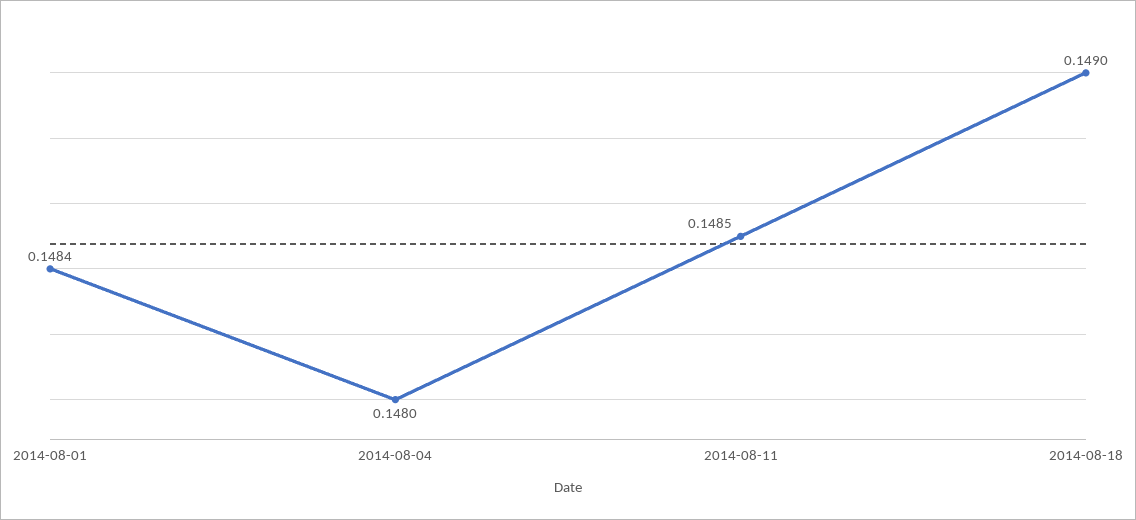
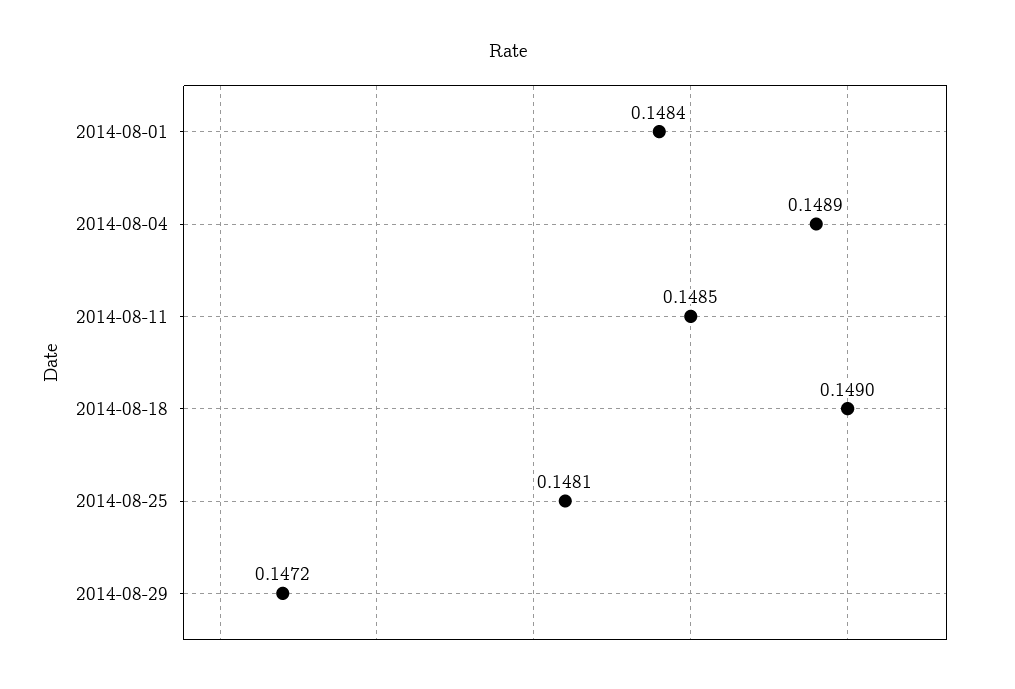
2014-08-04: 0.148 -> 0.1489
2014-08-25: none -> 0.1481
2014-08-29: none -> 0.1472

